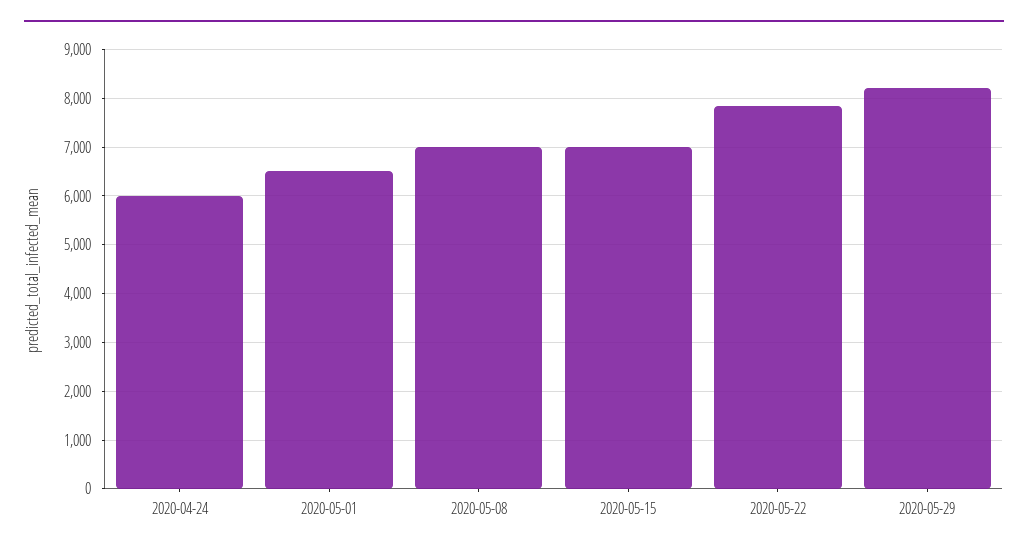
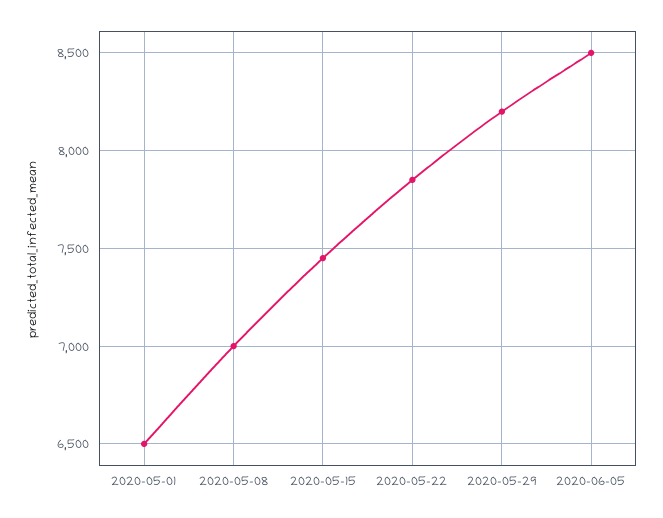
2020-04-24: 6000 -> none
2020-05-15: 7000 -> 7450
2020-06-05: none -> 8500

